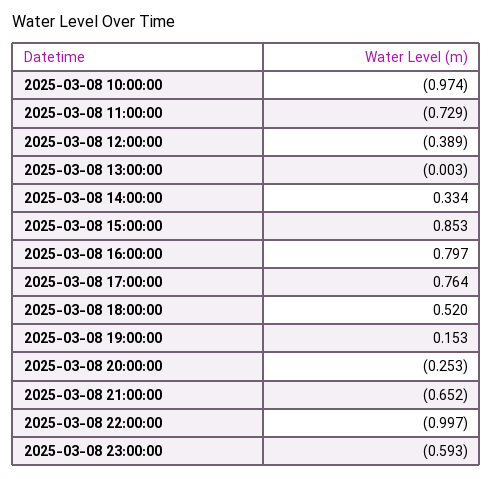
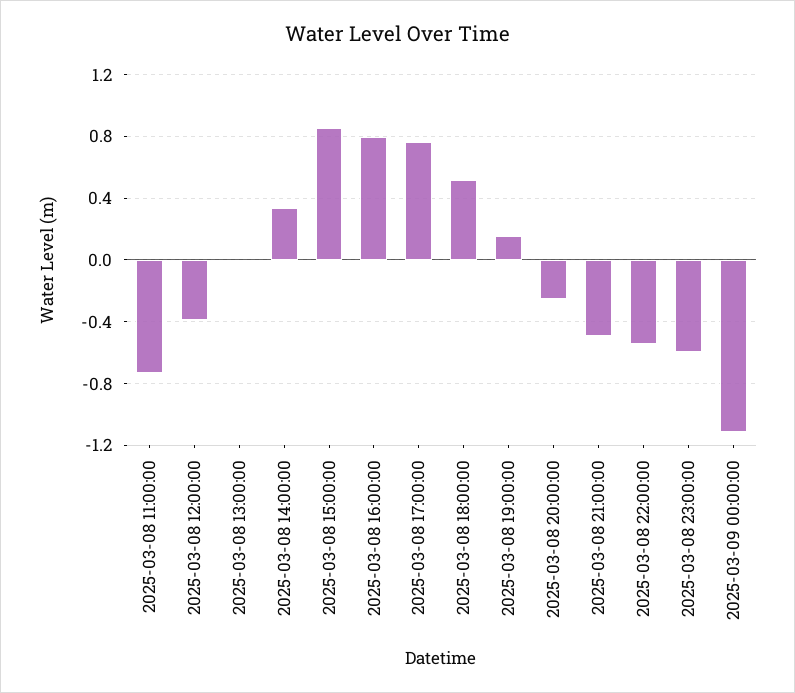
2025-03-08 10:00:00: -0.974 -> none
2025-03-08 21:00:00: -0.652 -> -0.5
2025-03-08 22:00:00: -0.997 -> -0.55
2025-03-09 00:00:00: none -> -1.1

